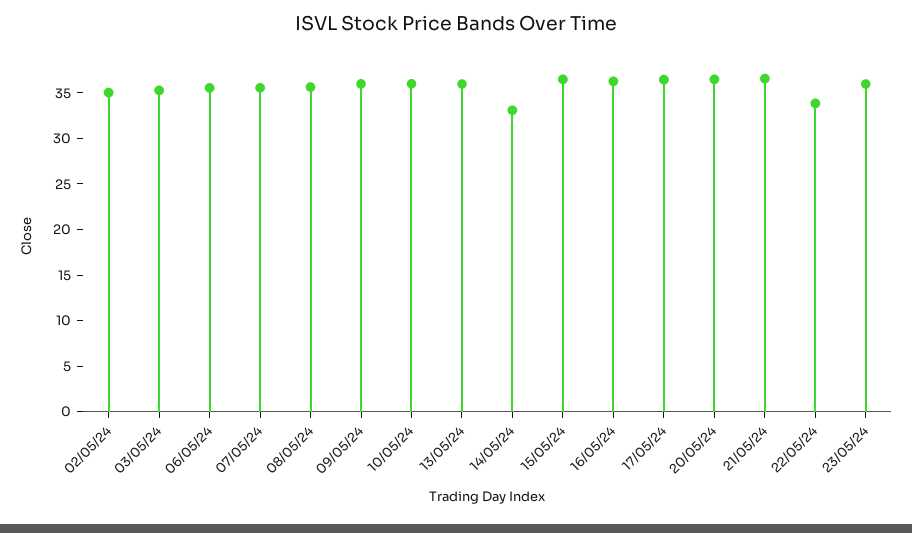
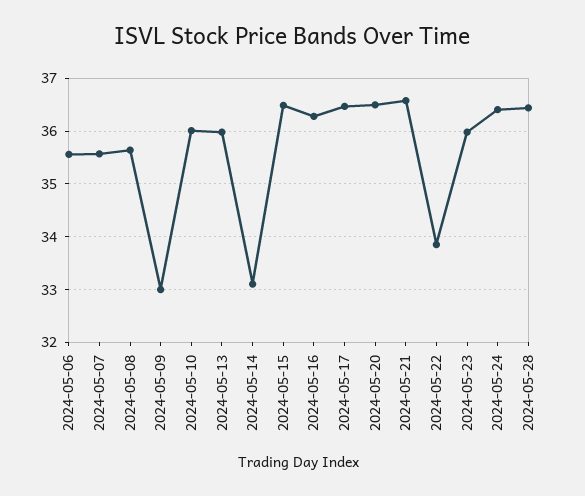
02/05/24: 35 -> none
03/05/24: 35 -> none
09/05/24: 36 -> 33
2024-05-24: none -> 36.4
2024-05-28: none -> 36.4

